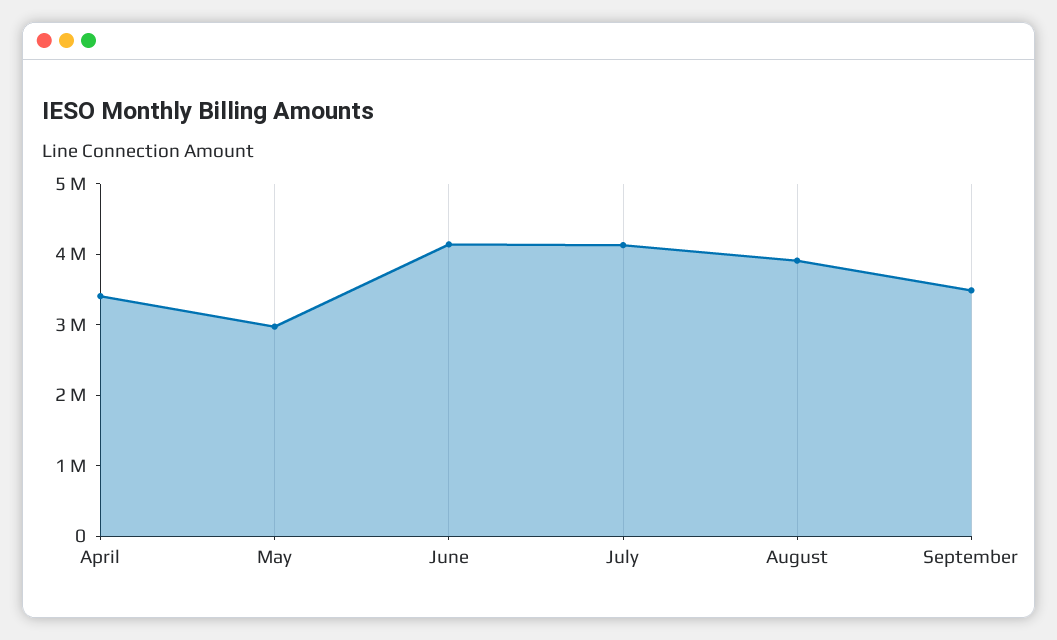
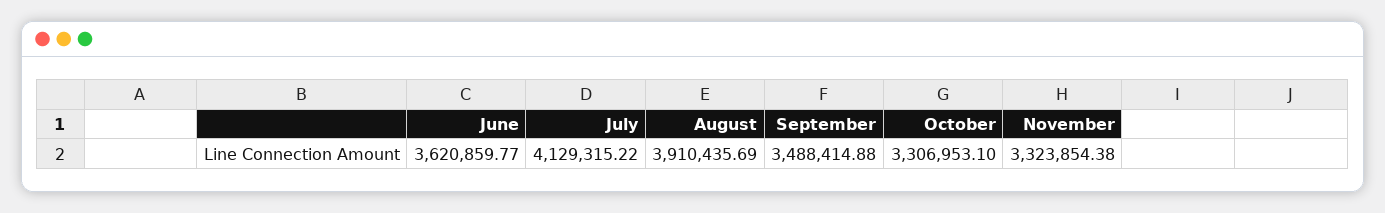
April: 3400000 -> none
May: 3000000 -> none
June: 4200000 -> 3620859.77
October: none -> 3306953.1
November: none -> 3323854.38

